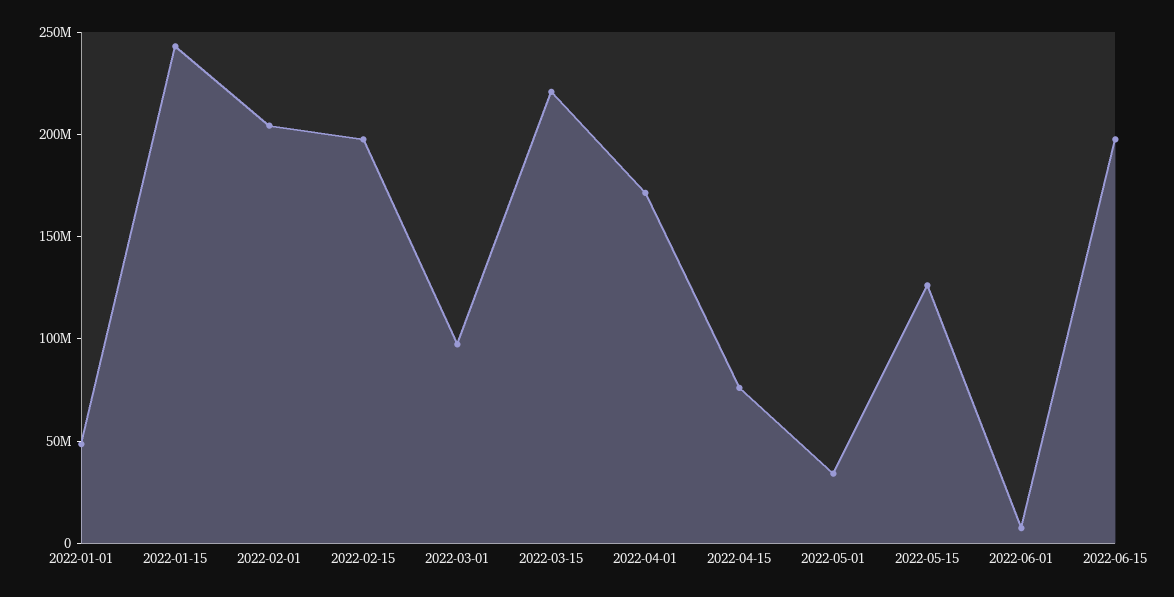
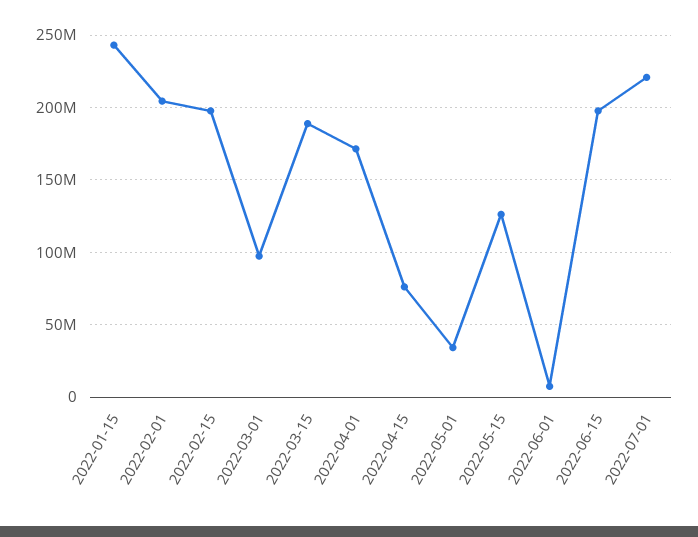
2022-01-01: 50000000 -> none
2022-03-15: 220000000 -> 190000000
2022-07-01: none -> 220000000

